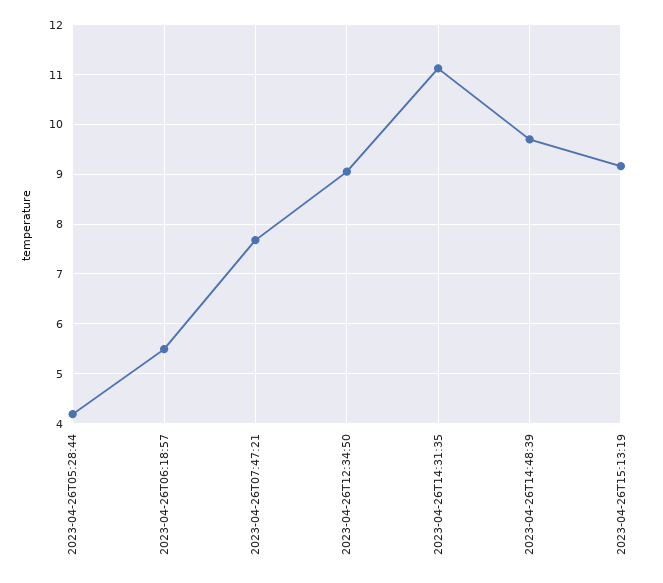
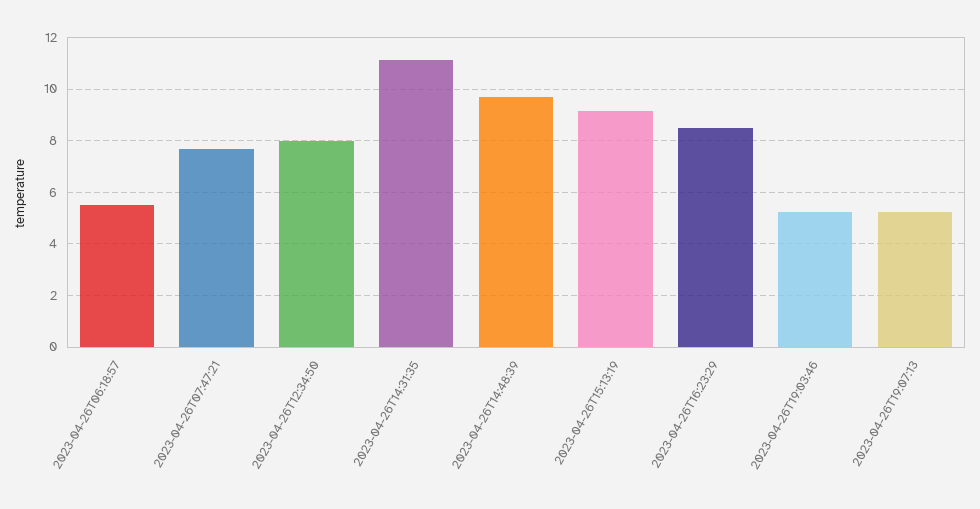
2023-04-26T05:28:44: 4.2 -> none
2023-04-26T12:34:50: 9 -> 8
2023-04-26T16:23:29: none -> 8.5
2023-04-26T19:03:46: none -> 5.25
2023-04-26T19:07:13: none -> 5.25

